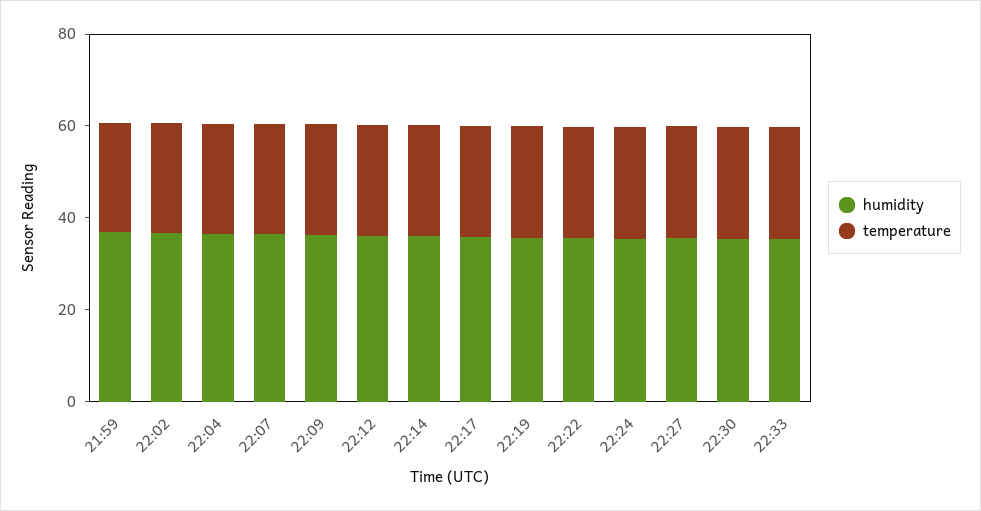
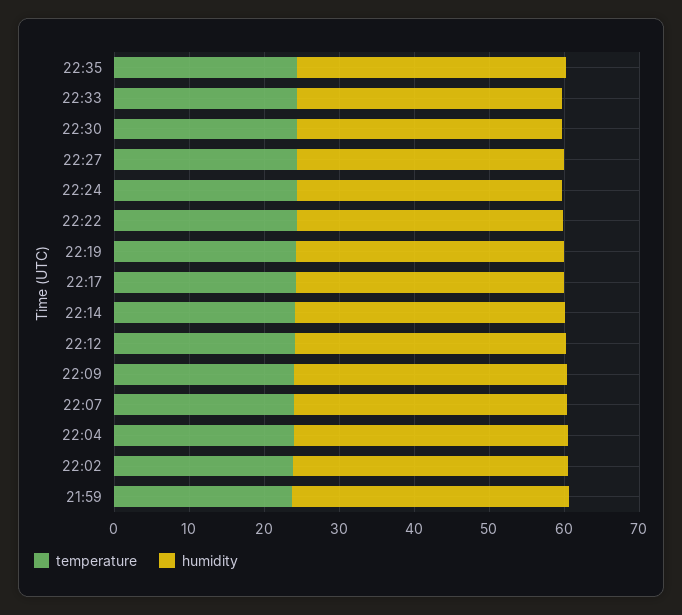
temperature, 22:35: none -> 24
humidity, 22:35: none -> 36

